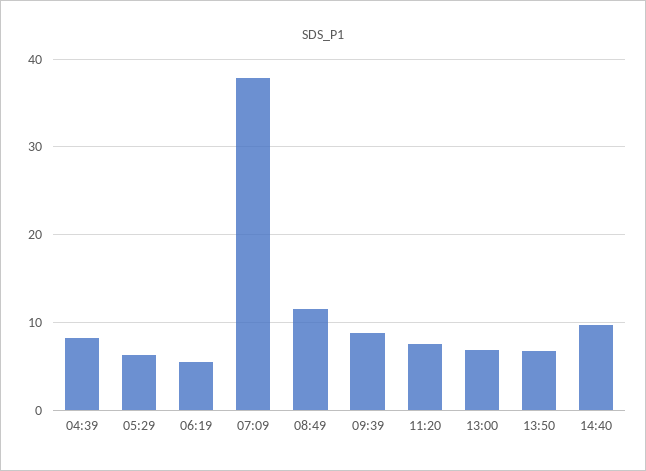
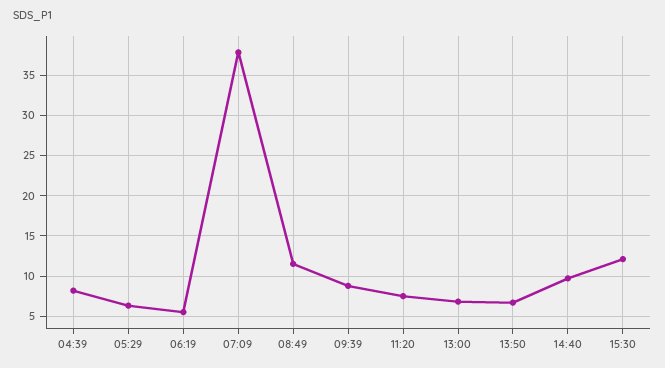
15:30: none -> 12

